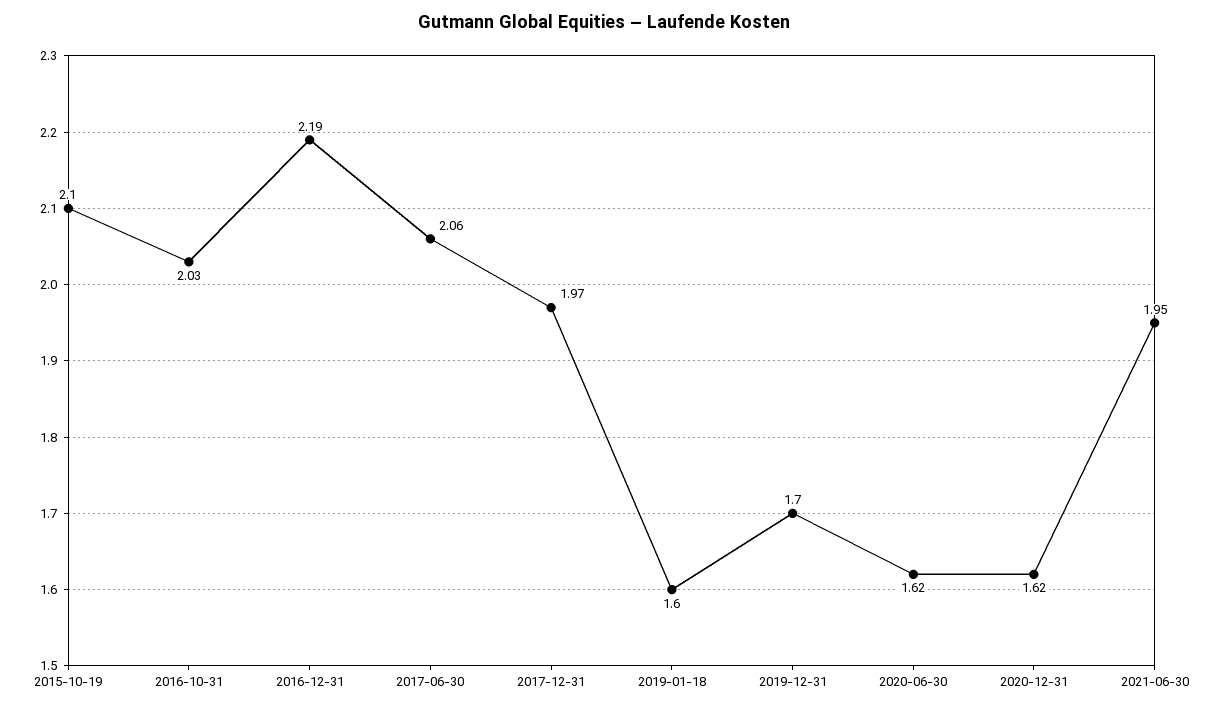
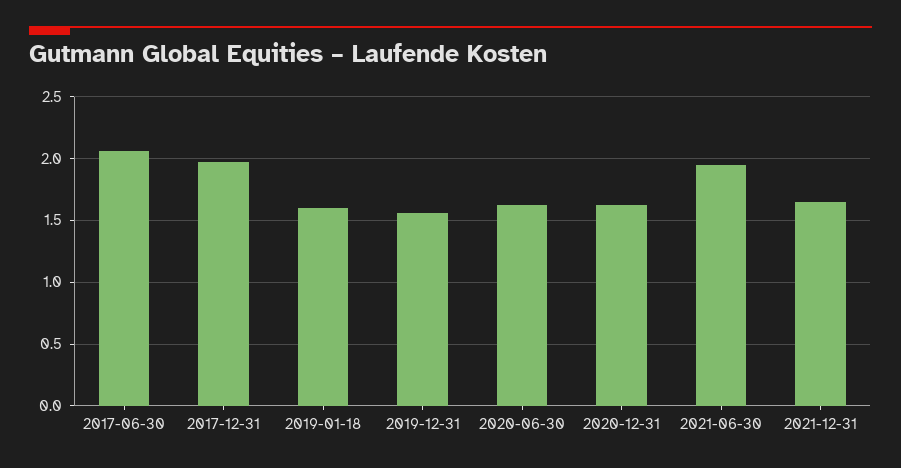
2015-10-19: 2.1 -> none
2016-10-31: 2.03 -> none
2016-12-31: 2.19 -> none
2019-12-31: 1.7 -> 1.55
2021-12-31: none -> 1.65

